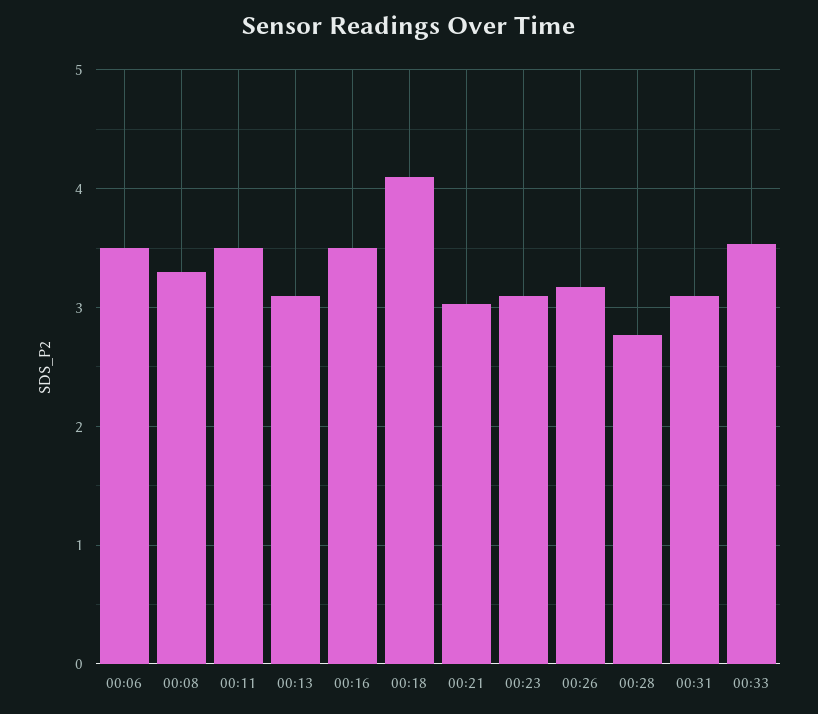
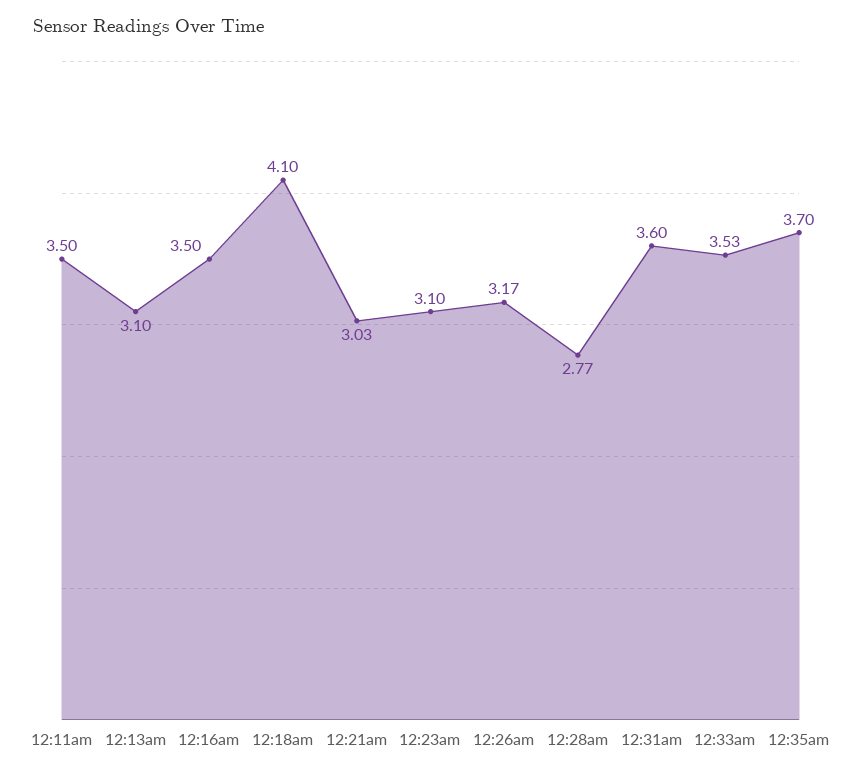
00:06: 3.5 -> none
00:08: 3.3 -> none
00:31: 3.1 -> 3.6
12:35am: none -> 3.7

